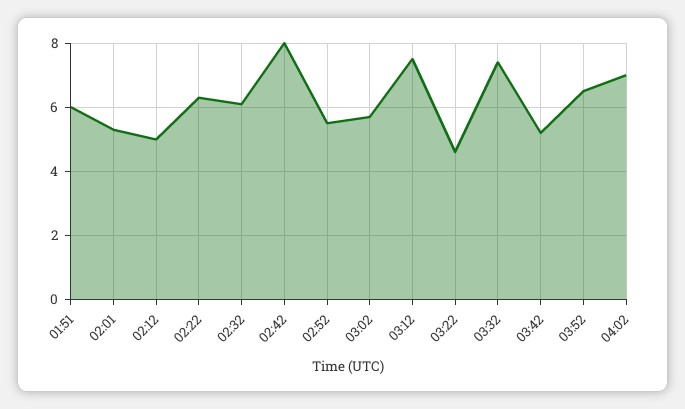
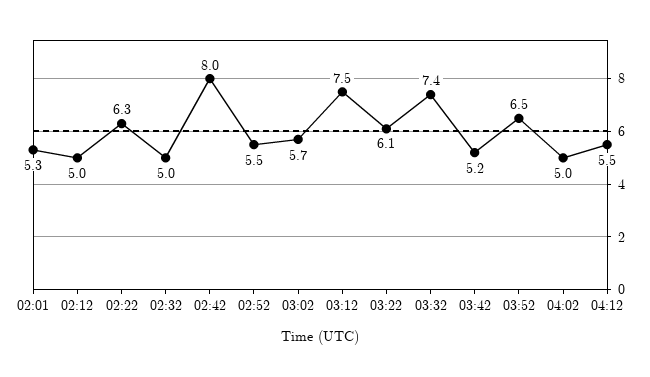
01:51: 6 -> none
02:32: 6 -> 5
03:22: 4.5 -> 6.1
04:02: 7 -> 5
04:12: none -> 5.5

